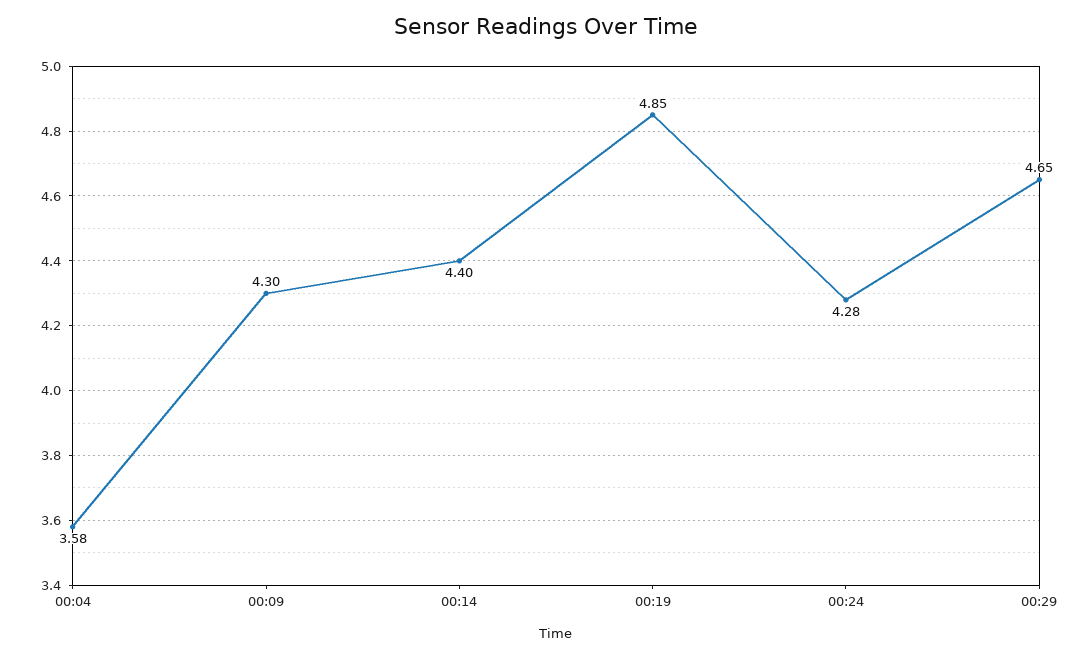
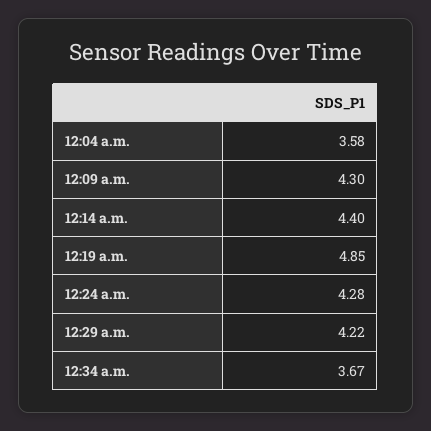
00:29: 4.65 -> 4.22
12:34 a.m.: none -> 3.67

